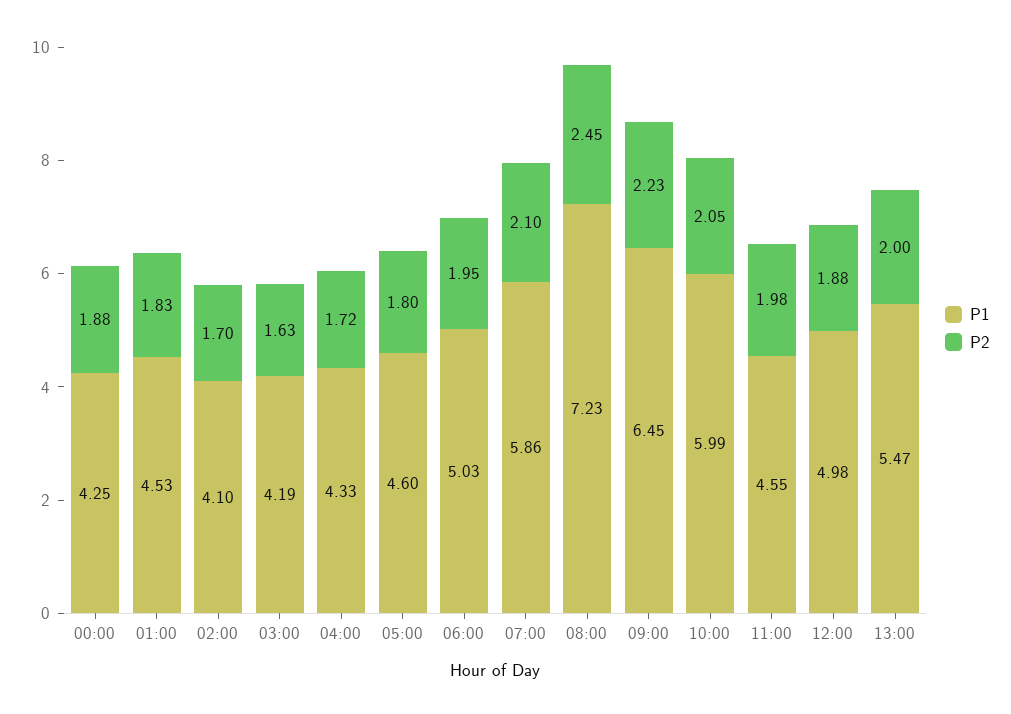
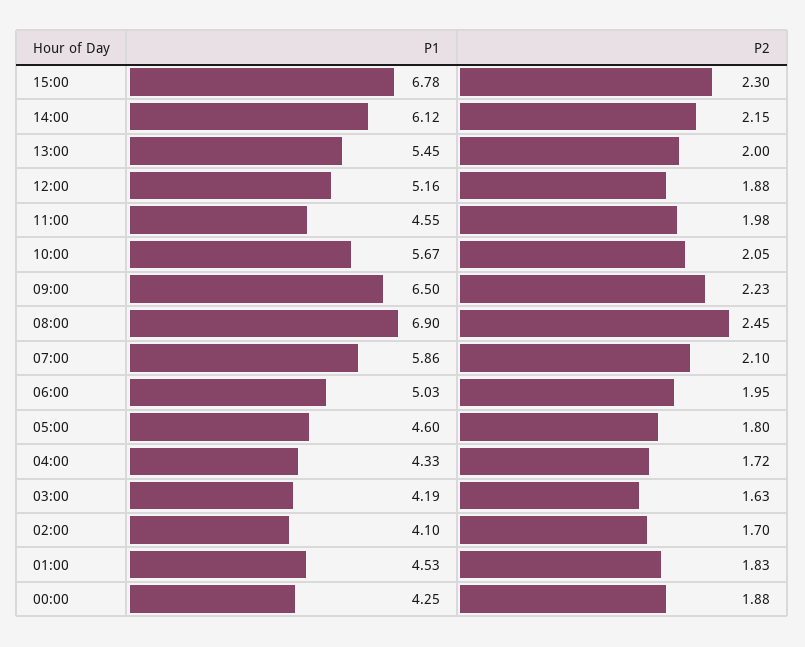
P1, 08:00: 7.23 -> 6.9
P1, 09:00: 6.45 -> 6.5
P1, 10:00: 5.99 -> 5.67
P1, 12:00: 4.98 -> 5.16
P1, 13:00: 5.47 -> 5.45
P1, 15:00: none -> 6.78
P2, 15:00: none -> 2.3
P1, 14:00: none -> 6.12
P2, 14:00: none -> 2.15

